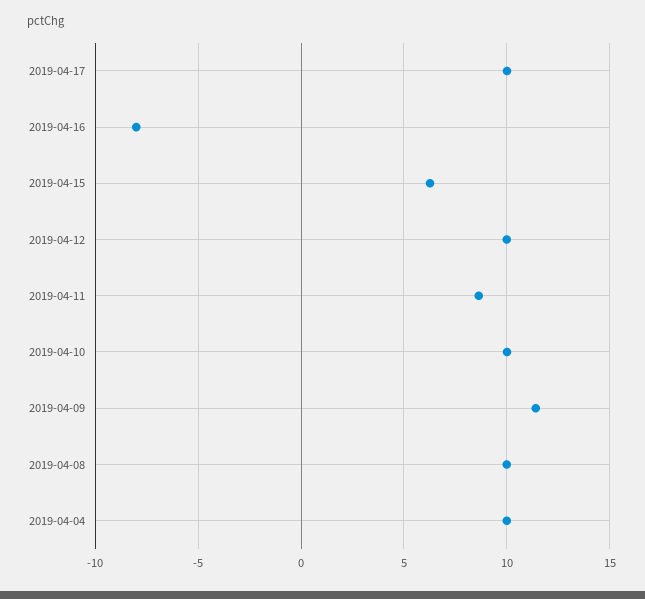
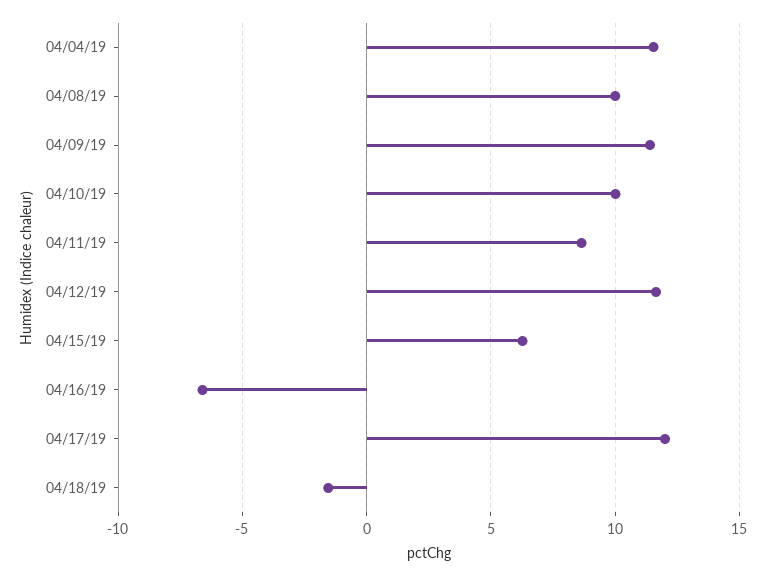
2019-04-17: 10 -> 12
2019-04-16: -8 -> -6.5
2019-04-12: 10 -> 11.5
2019-04-04: 10 -> 11.5
04/18/19: none -> -1.5

